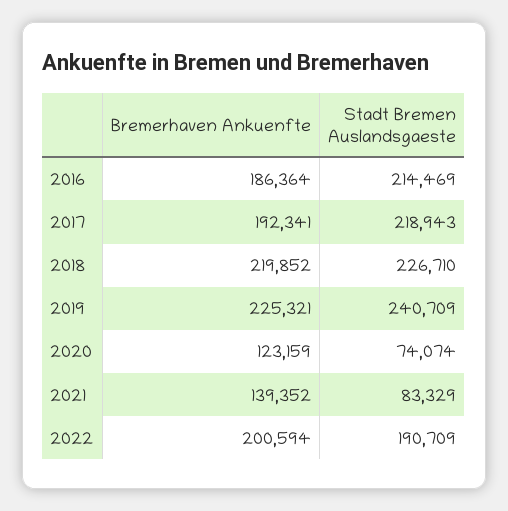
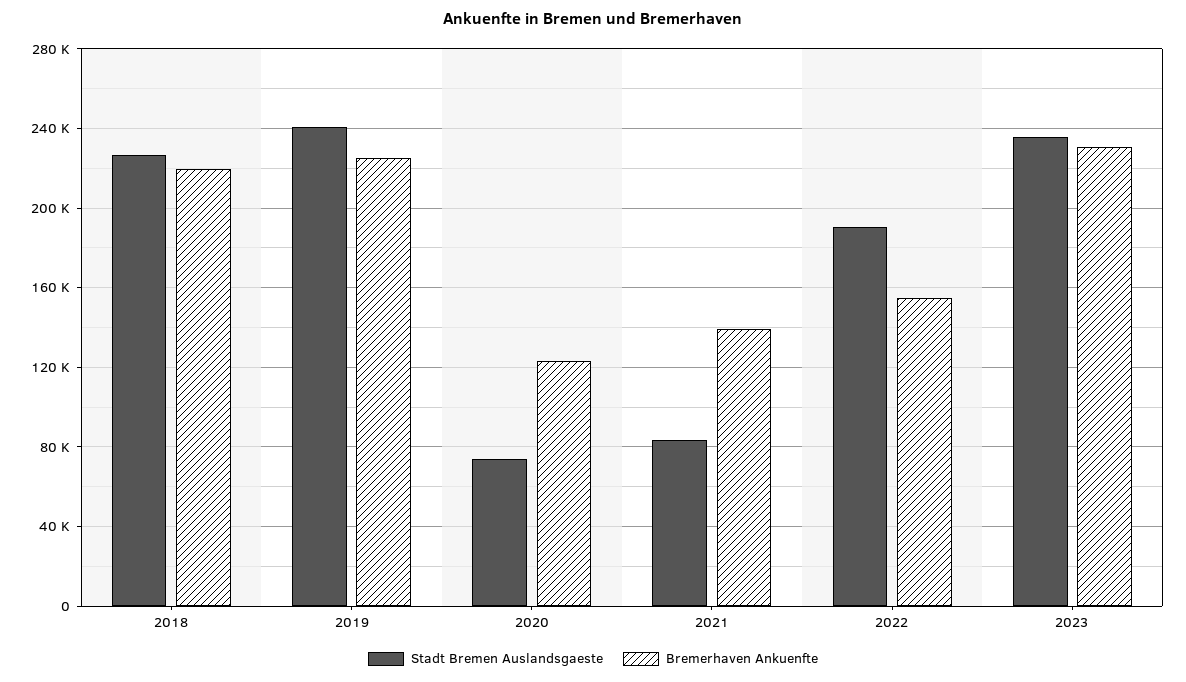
Bremerhaven Ankuenfte, 2016: 186364 -> none
Stadt Bremen Auslandsgaeste, 2016: 214469 -> none
Bremerhaven Ankuenfte, 2017: 192341 -> none
Stadt Bremen Auslandsgaeste, 2017: 218943 -> none
Bremerhaven Ankuenfte, 2022: 200594 -> 155000
Stadt Bremen Auslandsgaeste, 2023: none -> 235000
Bremerhaven Ankuenfte, 2023: none -> 230000

